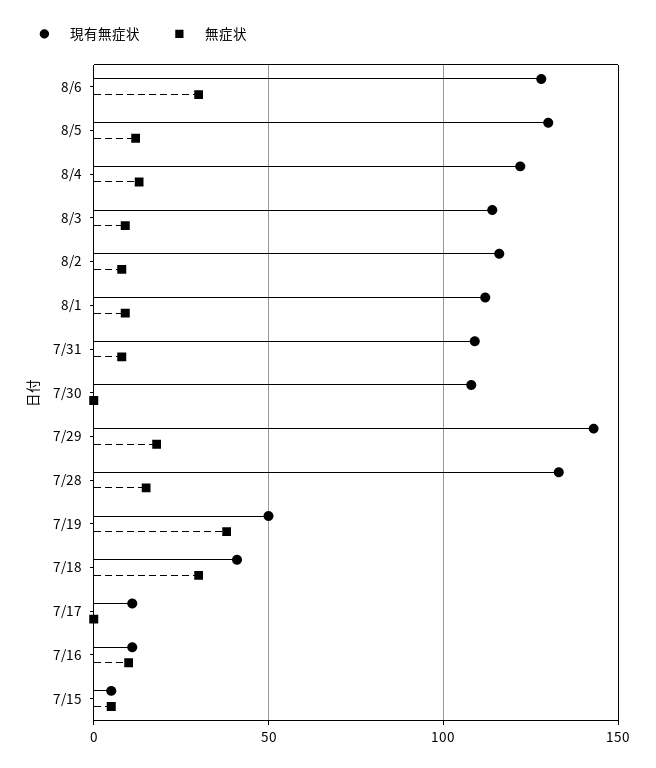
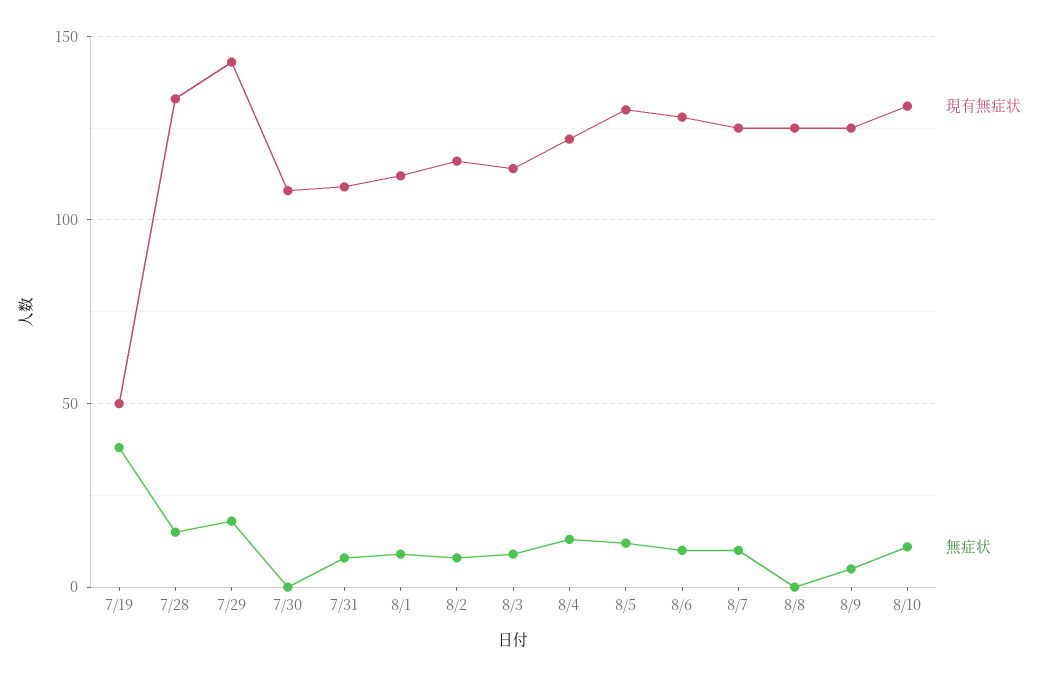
無症状, 8/6: 30 -> 10
現有無症状, 7/18: 40 -> none
無症状, 7/18: 30 -> none
現有無症状, 7/17: 10 -> none
無症状, 7/17: 0 -> none
現有無症状, 7/16: 10 -> none
無症状, 7/16: 10 -> none
現有無症状, 7/15: 5 -> none
無症状, 7/15: 5 -> none
現有無症状, 8/7: none -> 125
無症状, 8/7: none -> 10
現有無症状, 8/8: none -> 125
無症状, 8/8: none -> 0
現有無症状, 8/9: none -> 125
無症状, 8/9: none -> 5
現有無症状, 8/10: none -> 130
無症状, 8/10: none -> 10

